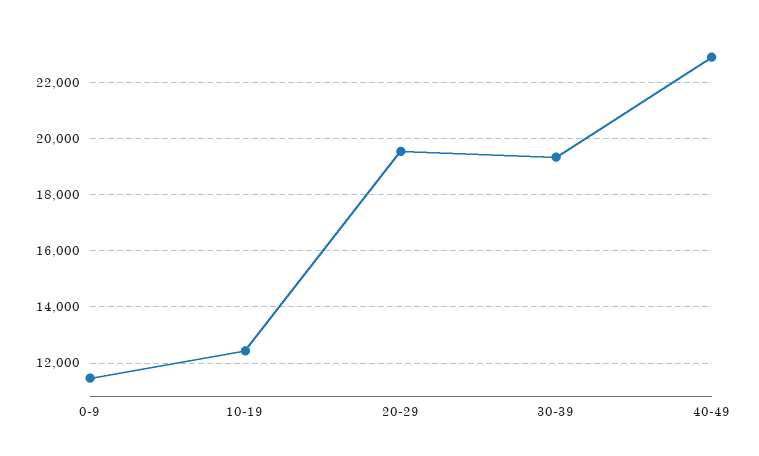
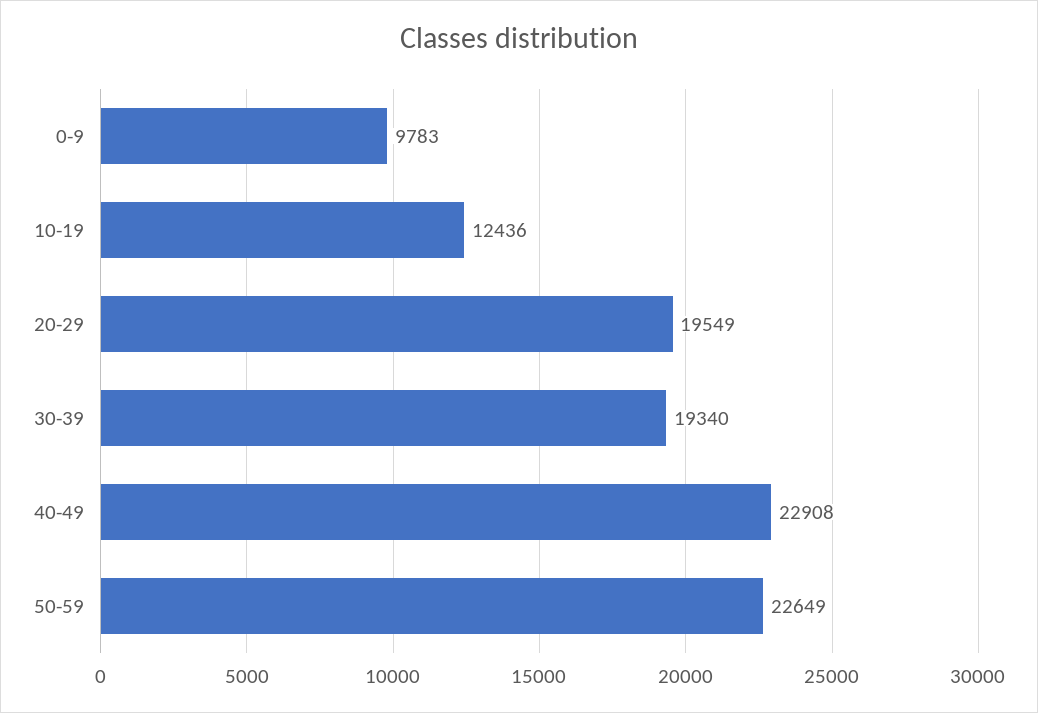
0-9: 11500 -> 9783
50-59: none -> 22649

